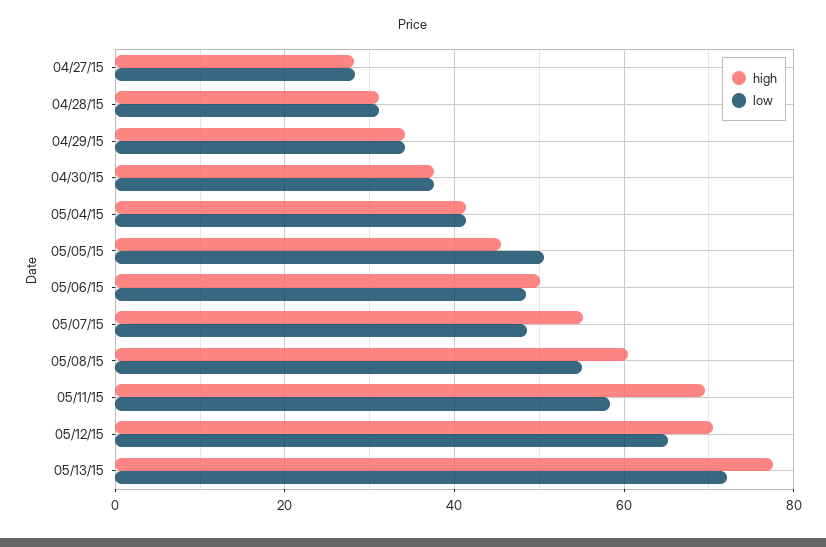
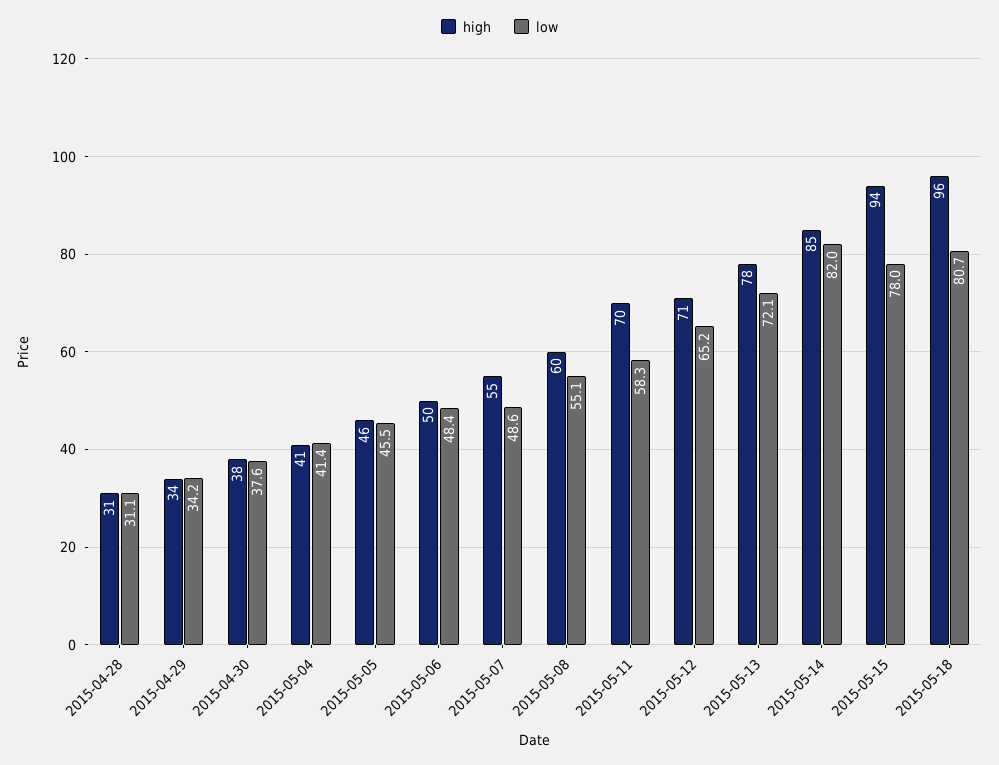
high, 04/27/15: 28 -> none
low, 04/27/15: 28 -> none
low, 05/05/15: 50 -> 45.5
high, 2015-05-14: none -> 85
low, 2015-05-14: none -> 82
high, 2015-05-15: none -> 94
low, 2015-05-15: none -> 78
high, 2015-05-18: none -> 96
low, 2015-05-18: none -> 80.7

